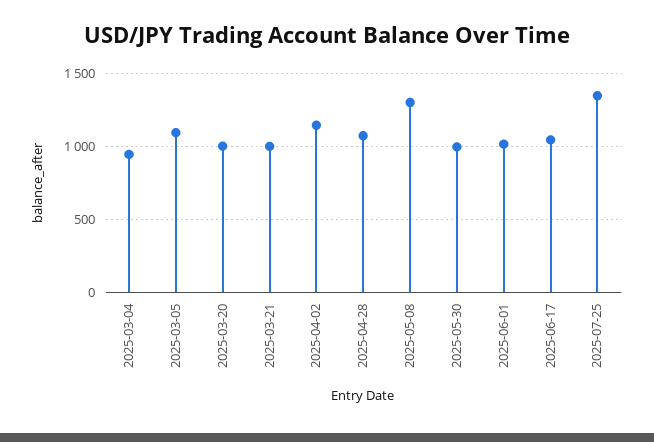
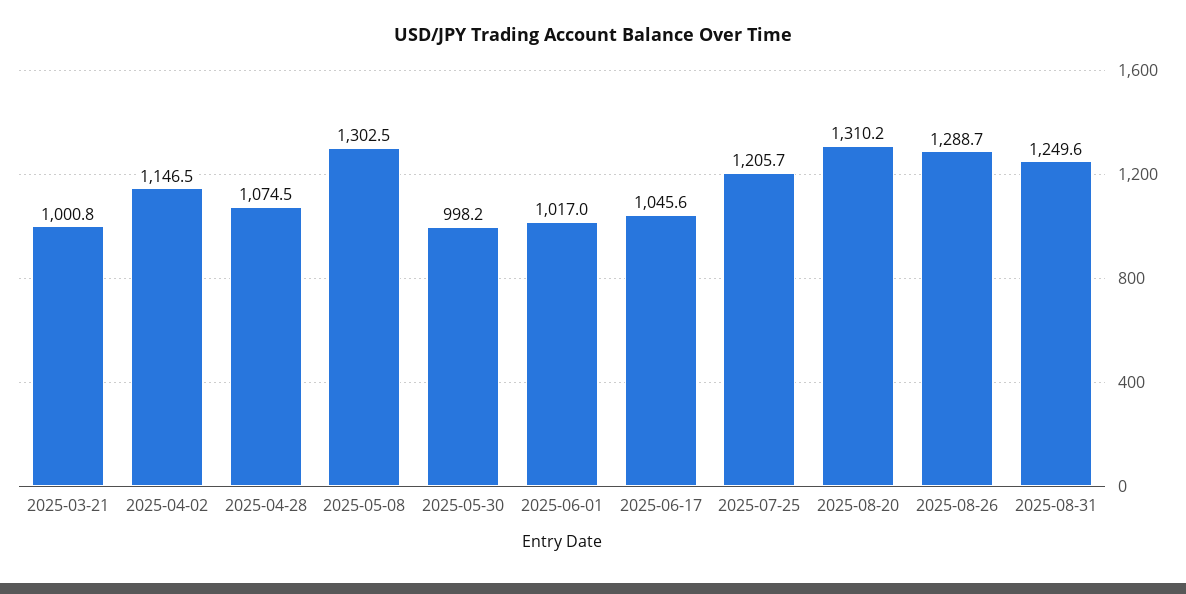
2025-03-04: 950 -> none
2025-03-05: 1100 -> none
2025-03-20: 1000 -> none
2025-07-25: 1350 -> 1205.7
2025-08-20: none -> 1310.2
2025-08-26: none -> 1288.7
2025-08-31: none -> 1249.6

